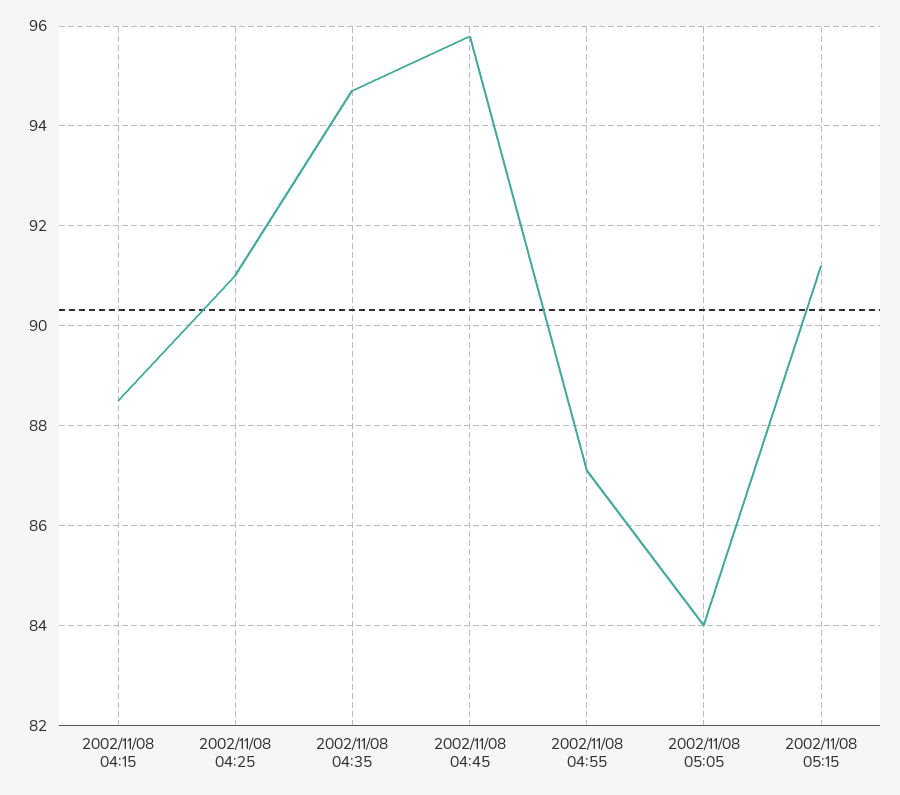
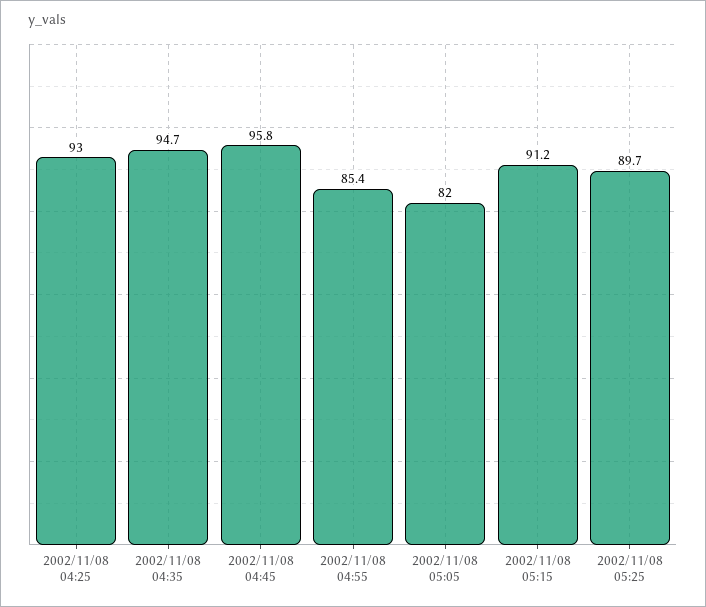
2002/11/08 04:15: 88.5 -> none
2002/11/08 04:25: 91 -> 93
2002/11/08 04:55: 87 -> 85.4
2002/11/08 05:05: 84 -> 82
2002/11/08 05:25: none -> 89.7

